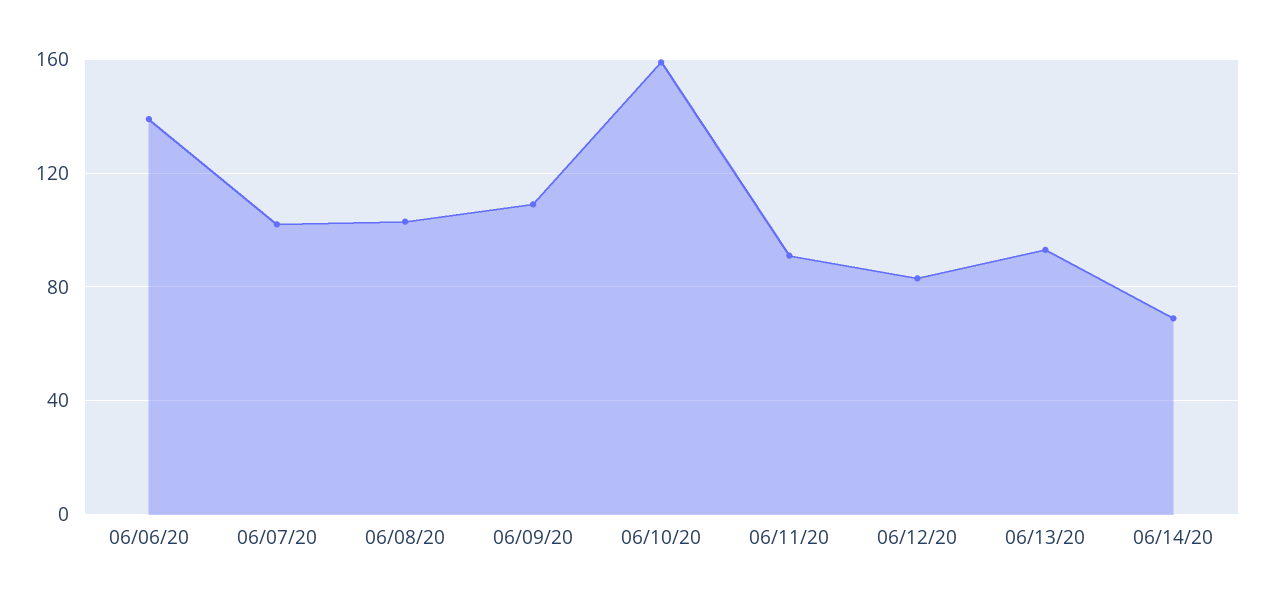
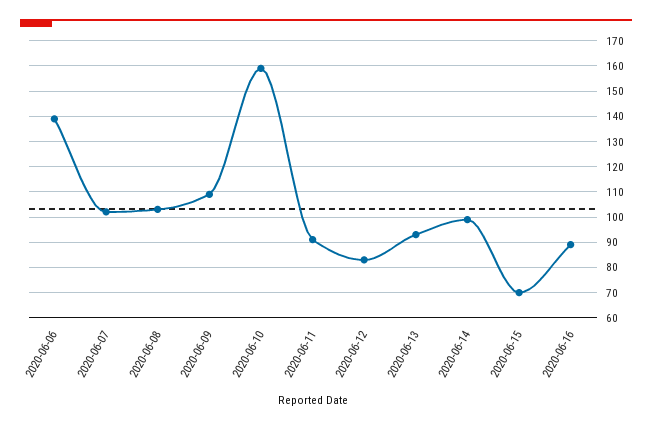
06/14/20: 70 -> 100
2020-06-15: none -> 70
2020-06-16: none -> 90

